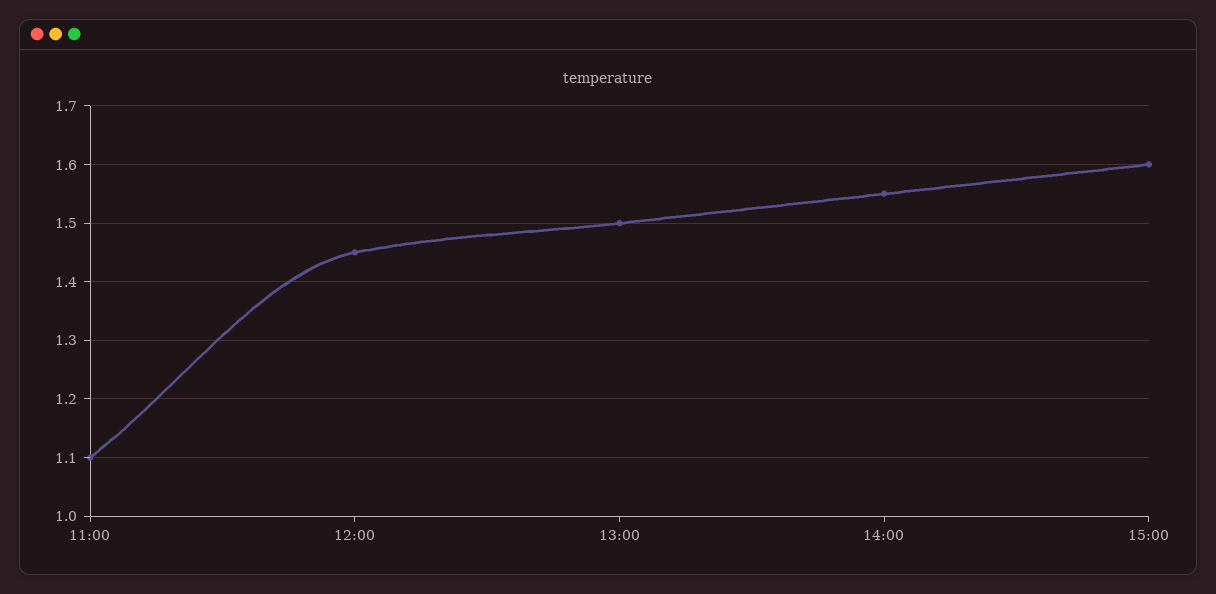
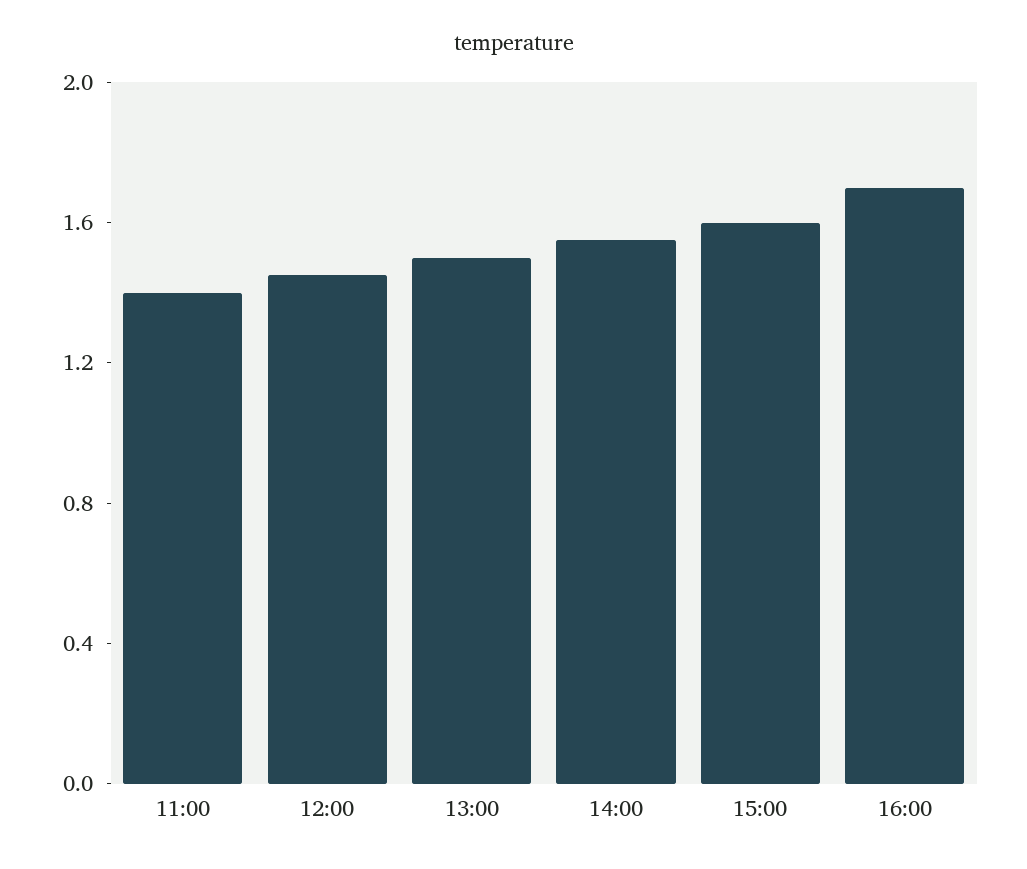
11:00: 1.1 -> 1.4
16:00: none -> 1.7

